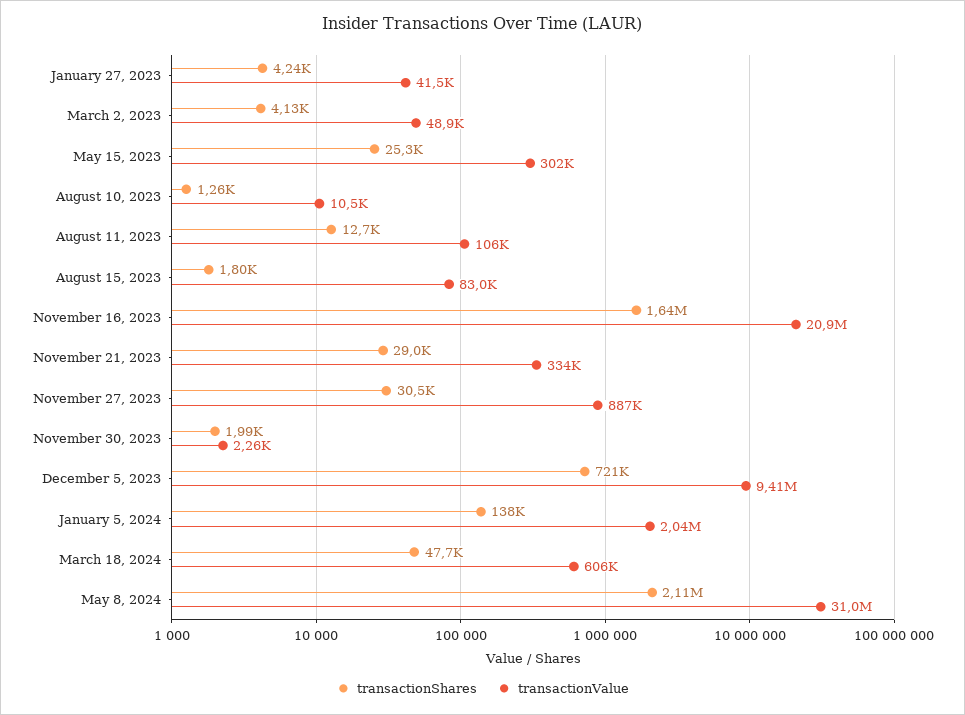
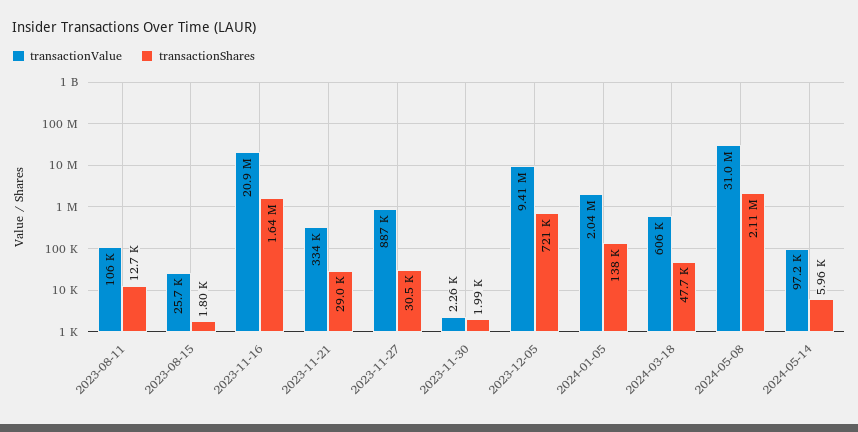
transactionShares, January 27, 2023: 4240 -> none
transactionValue, January 27, 2023: 41500 -> none
transactionShares, March 2, 2023: 4130 -> none
transactionValue, March 2, 2023: 48900 -> none
transactionShares, May 15, 2023: 25300 -> none
transactionValue, May 15, 2023: 302000 -> none
transactionShares, August 10, 2023: 1260 -> none
transactionValue, August 10, 2023: 10500 -> none
transactionValue, August 15, 2023: 83000 -> 25700
transactionValue, 2024-05-14: none -> 97200
transactionShares, 2024-05-14: none -> 5960

